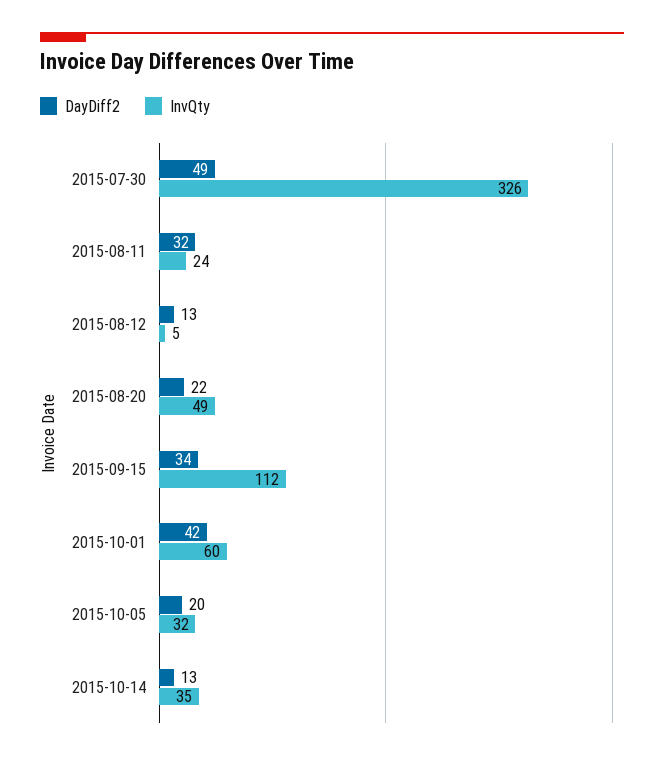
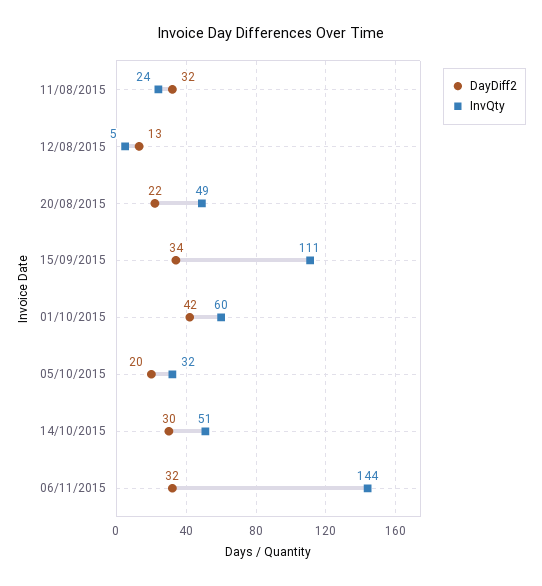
DayDiff2, 2015-07-30: 49 -> none
InvQty, 2015-07-30: 326 -> none
InvQty, 2015-09-15: 112 -> 111
DayDiff2, 2015-10-14: 13 -> 30
InvQty, 2015-10-14: 35 -> 51
DayDiff2, 06/11/2015: none -> 32
InvQty, 06/11/2015: none -> 144

